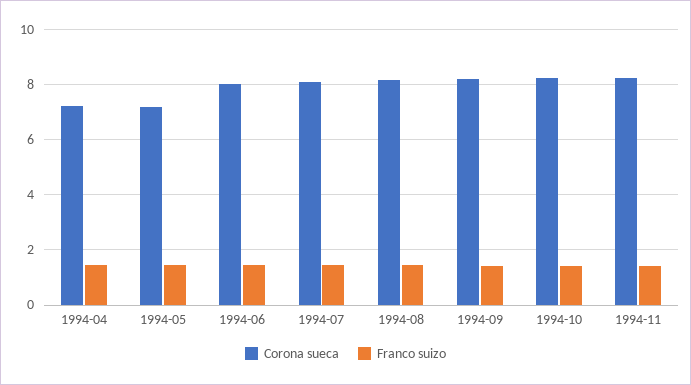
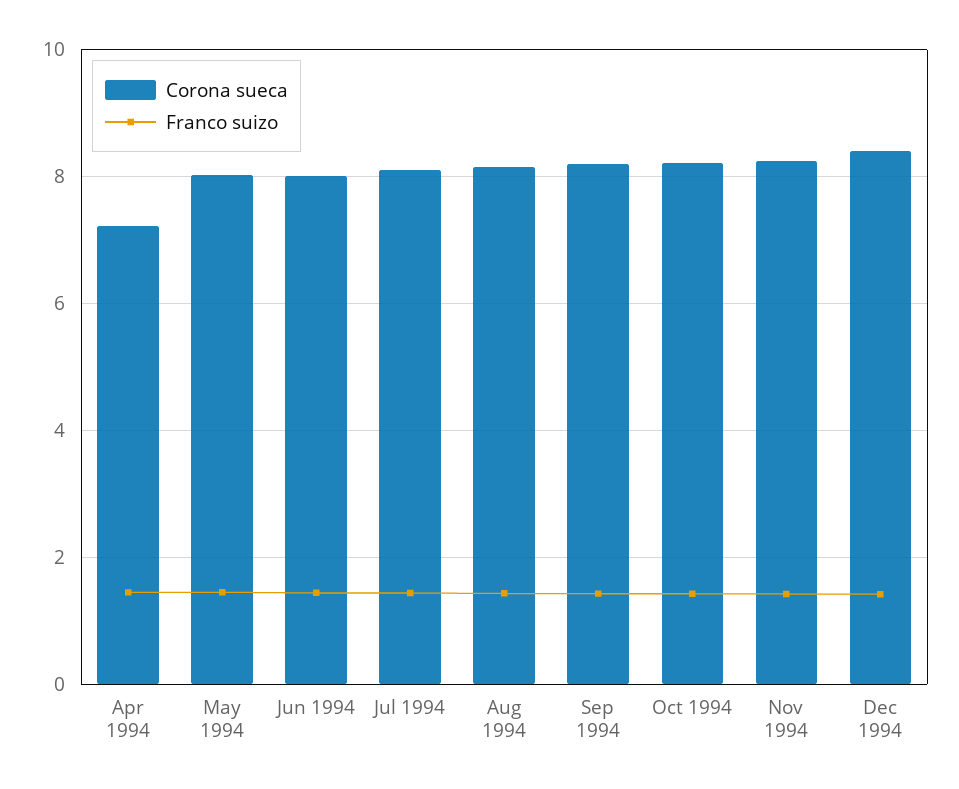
Corona sueca, 1994-05: 7.25 -> 8
Corona sueca, Dec 1994: none -> 8.4
Franco suizo, Dec 1994: none -> 1.4

